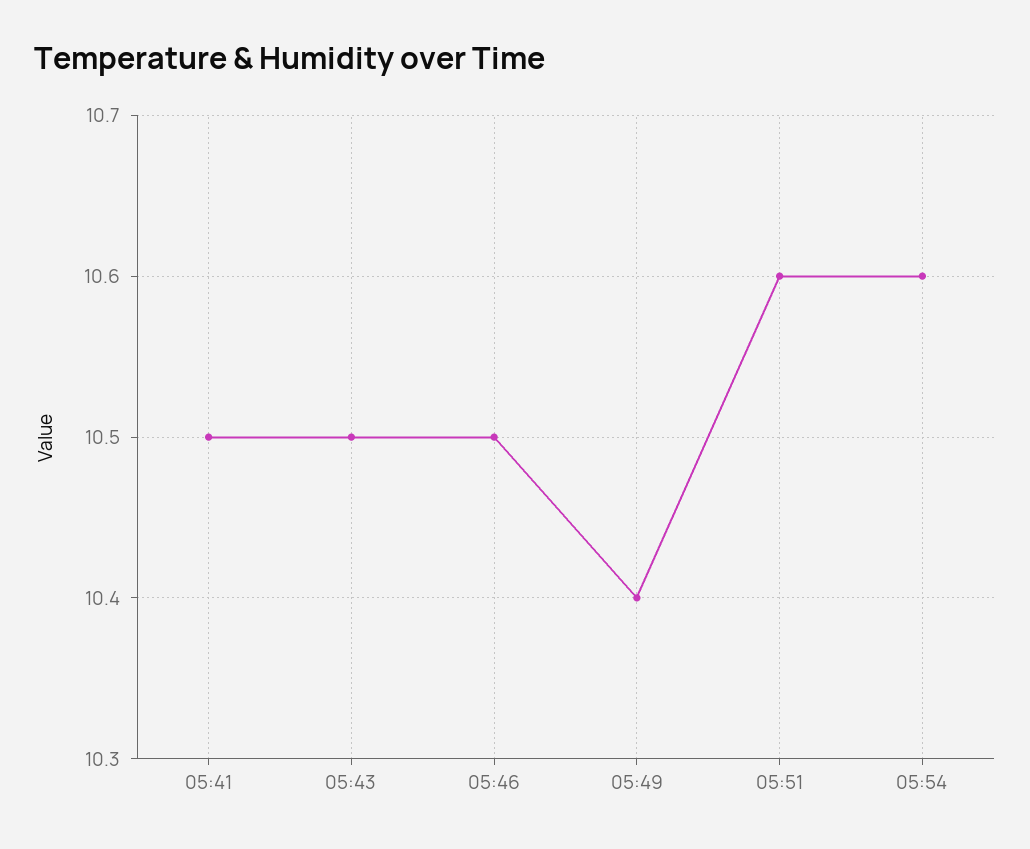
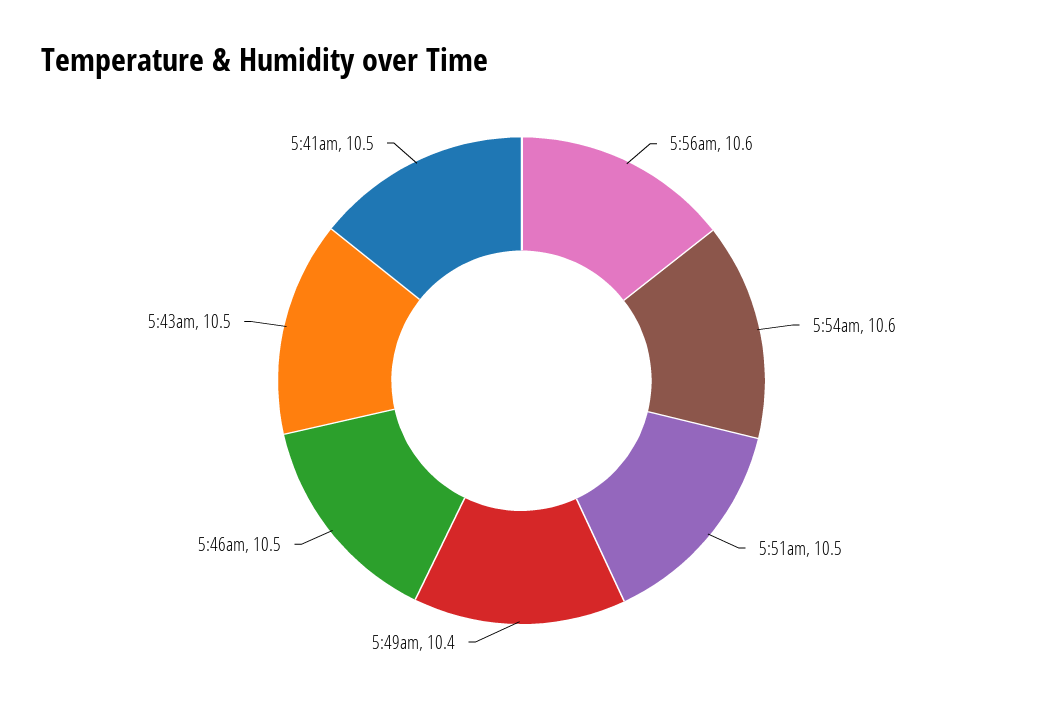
05:51: 10.6 -> 10.5
5:56am: none -> 10.6

